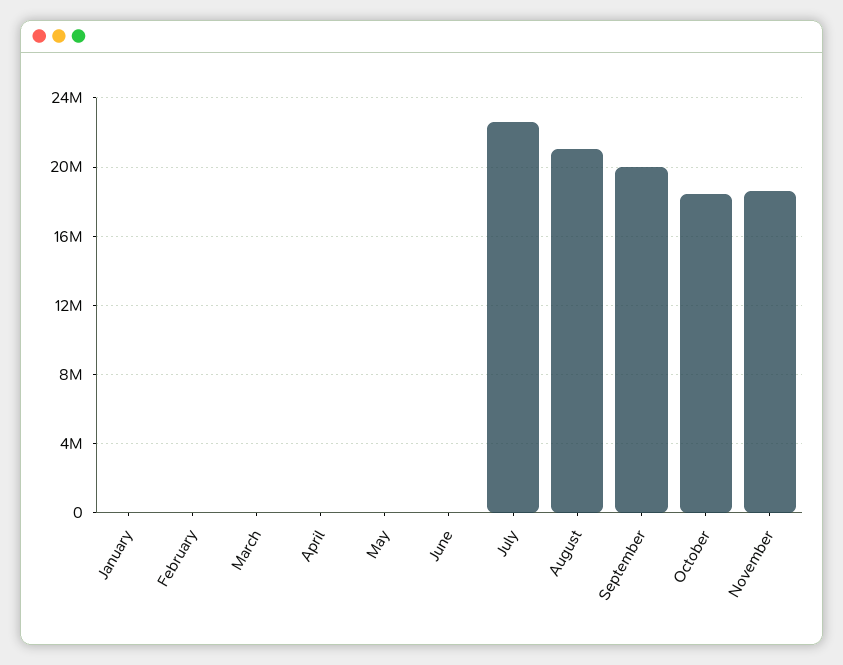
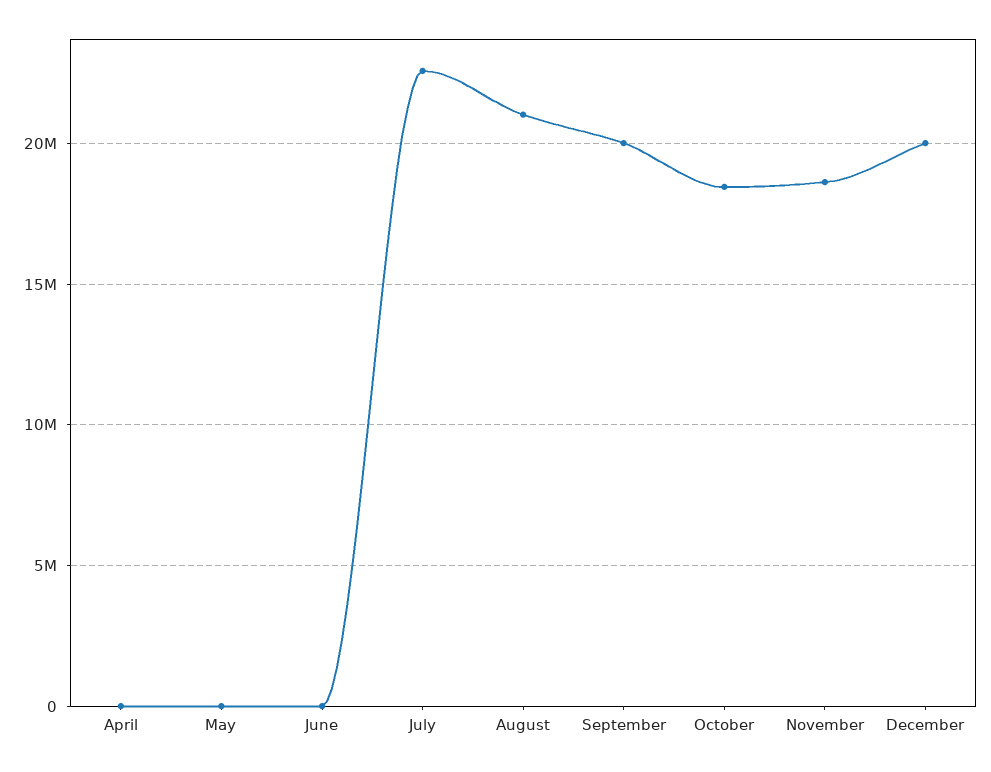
January: 0 -> none
February: 0 -> none
March: 0 -> none
December: none -> 20000000

